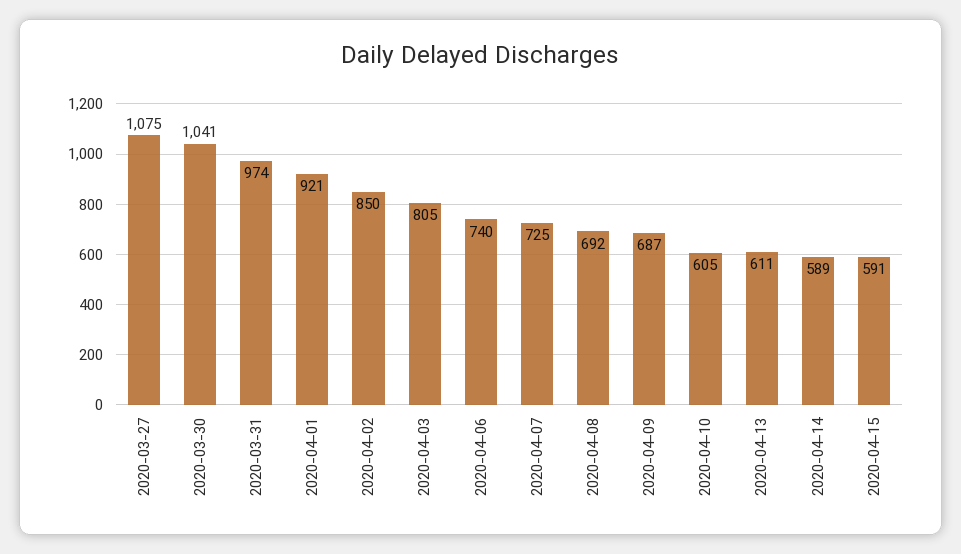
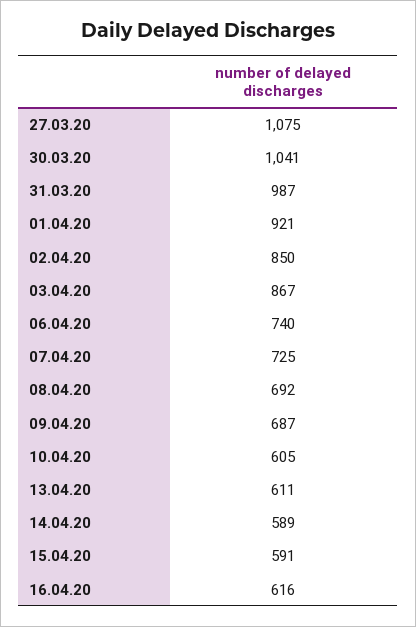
2020-03-31: 974 -> 987
2020-04-03: 805 -> 867
16.04.20: none -> 616

